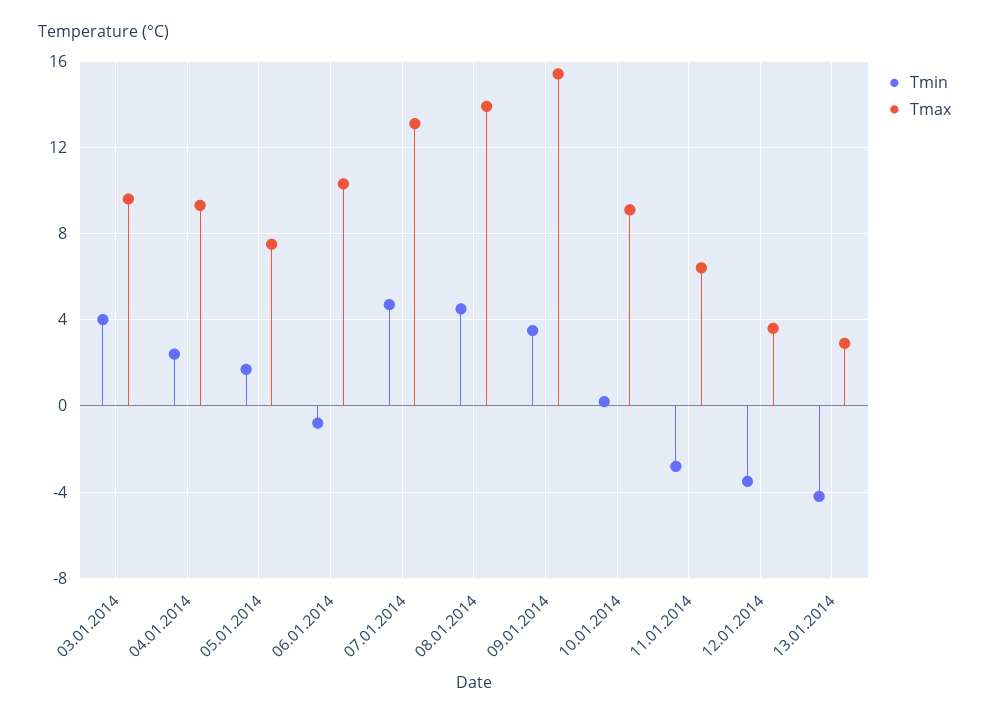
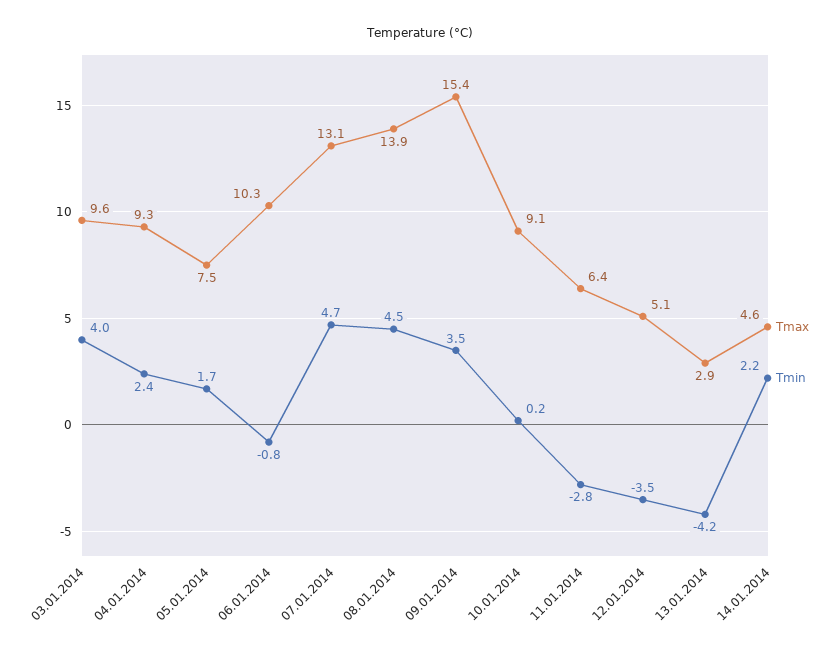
Tmax, 12.01.2014: 3.5 -> 5.1
Tmax, 14.01.2014: none -> 4.6
Tmin, 14.01.2014: none -> 2.2

